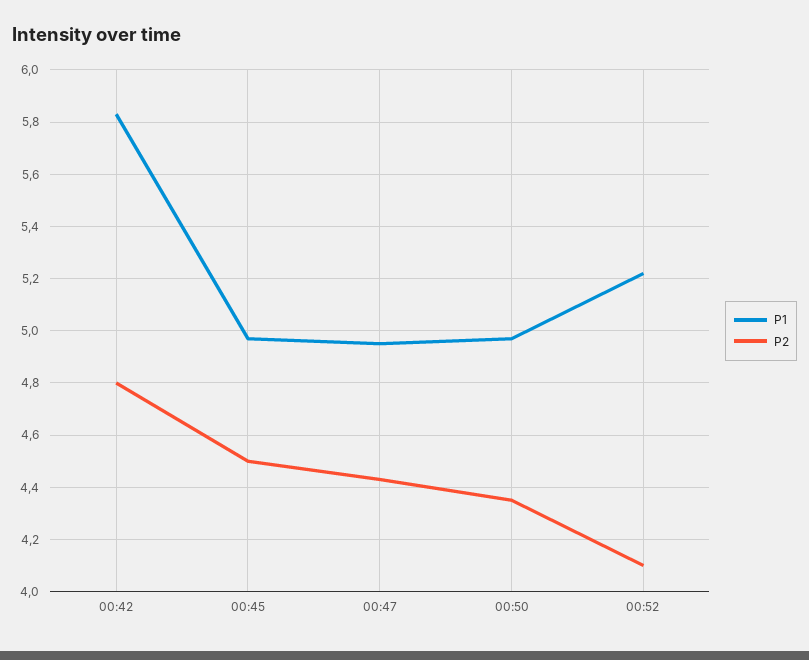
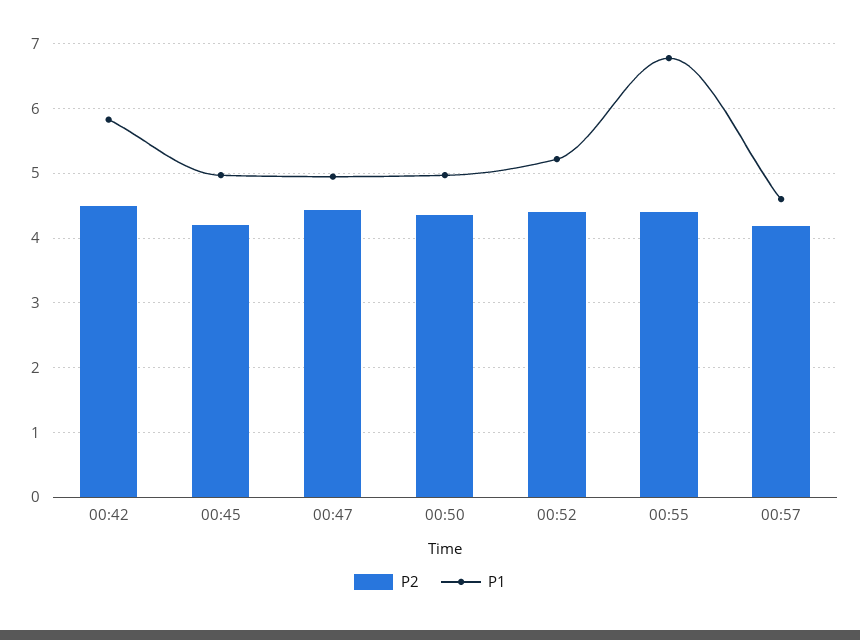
P2, 00:42: 4.8 -> 4.5
P2, 00:45: 4.5 -> 4.2
P2, 00:52: 4.1 -> 4.4
P2, 00:55: none -> 4.4
P1, 00:55: none -> 6.8
P2, 00:57: none -> 4.2
P1, 00:57: none -> 4.6

